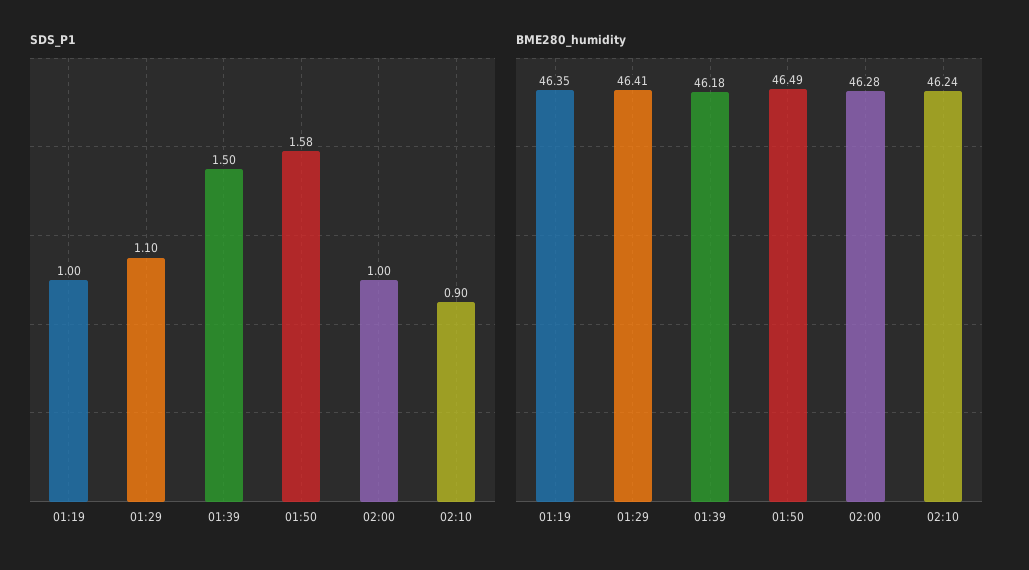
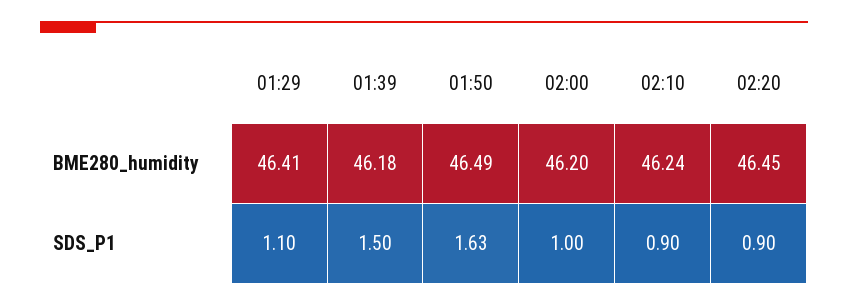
SDS_P1, 01:19: 1 -> none
SDS_P1, 01:50: 1.58 -> 1.63
BME280_humidity, 01:19: 46.35 -> none
BME280_humidity, 02:00: 46.28 -> 46.2
BME280_humidity, 02:20: none -> 46.45
SDS_P1, 02:20: none -> 0.9

